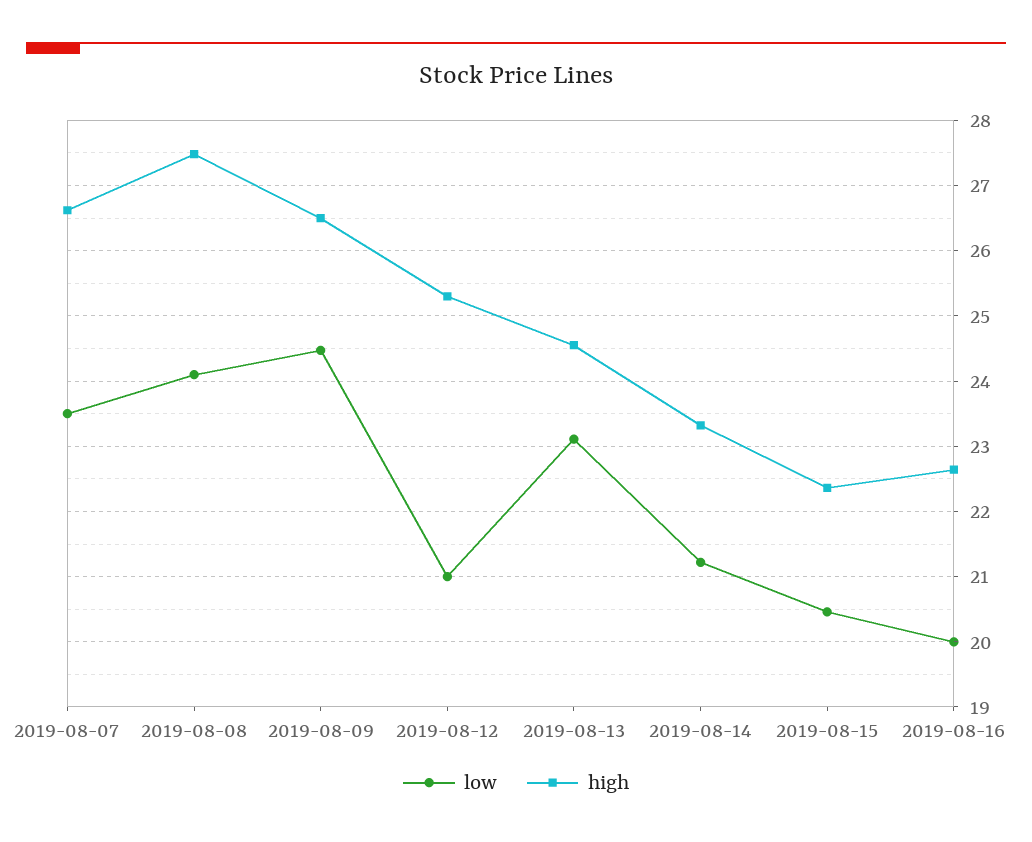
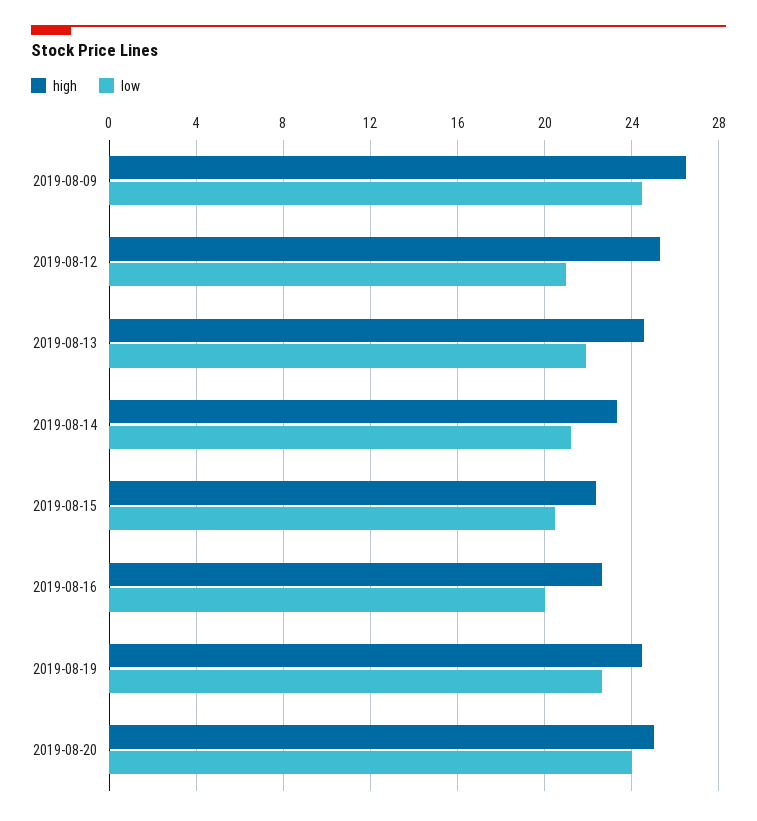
low, 2019-08-07: 23.5 -> none
high, 2019-08-07: 26.6 -> none
low, 2019-08-08: 24.1 -> none
high, 2019-08-08: 27.5 -> none
low, 2019-08-13: 23.1 -> 22
high, 2019-08-19: none -> 24.5
low, 2019-08-19: none -> 22.5
high, 2019-08-20: none -> 25
low, 2019-08-20: none -> 24

